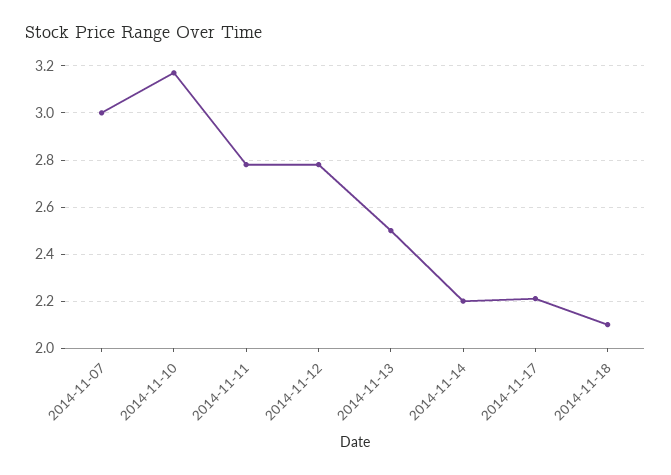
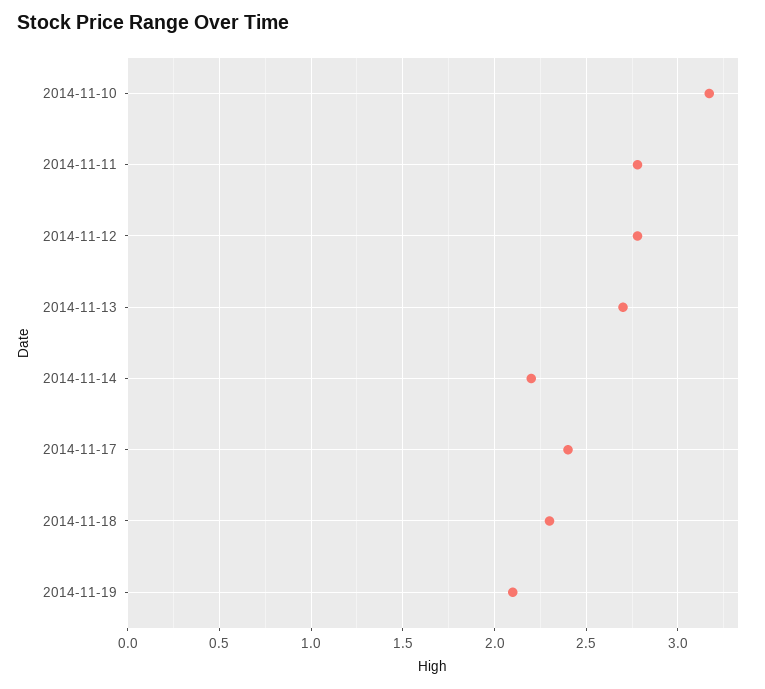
2014-11-07: 3 -> none
2014-11-13: 2.5 -> 2.7
2014-11-17: 2.2 -> 2.4
2014-11-18: 2.1 -> 2.3
2014-11-19: none -> 2.1

